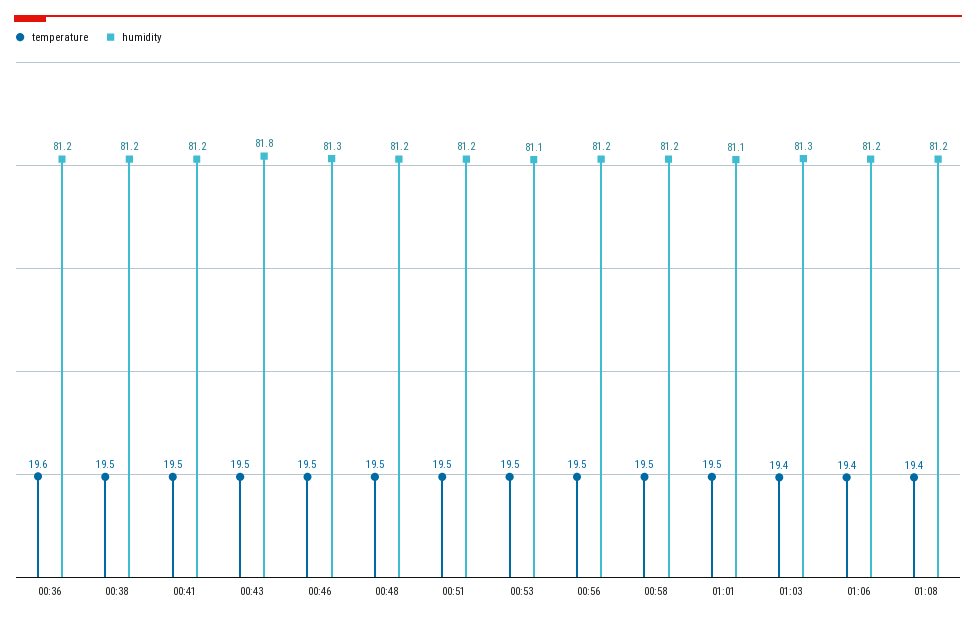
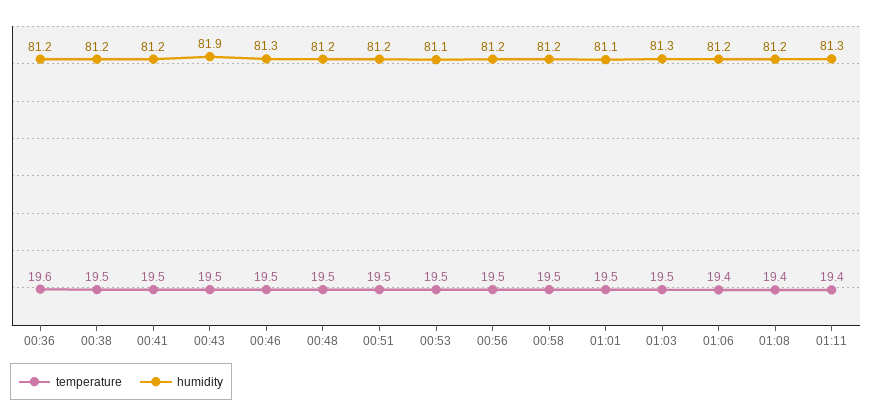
humidity, 00:43: 81.8 -> 81.9
temperature, 01:03: 19.4 -> 19.5
temperature, 01:11: none -> 19.4
humidity, 01:11: none -> 81.3

